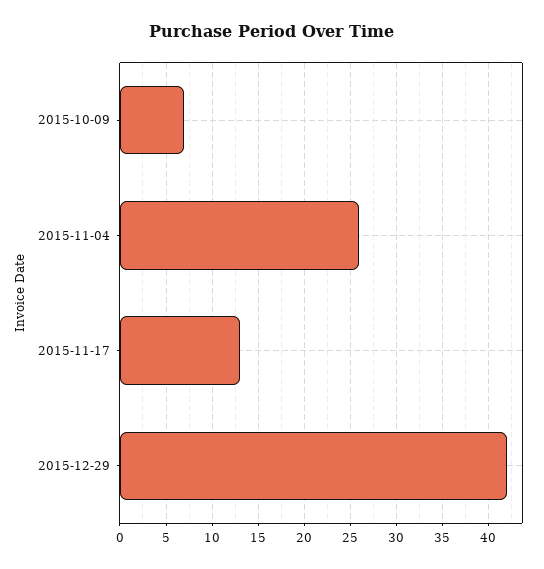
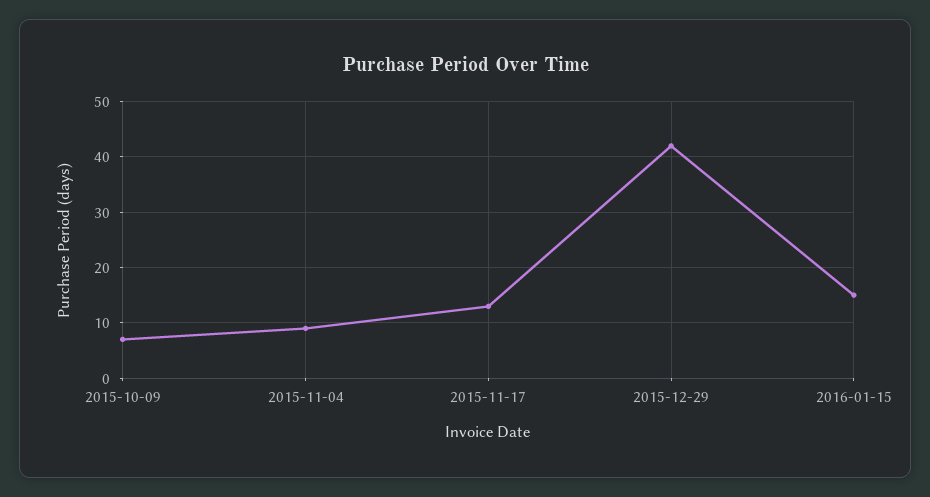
2015-11-04: 26 -> 10
2016-01-15: none -> 15

